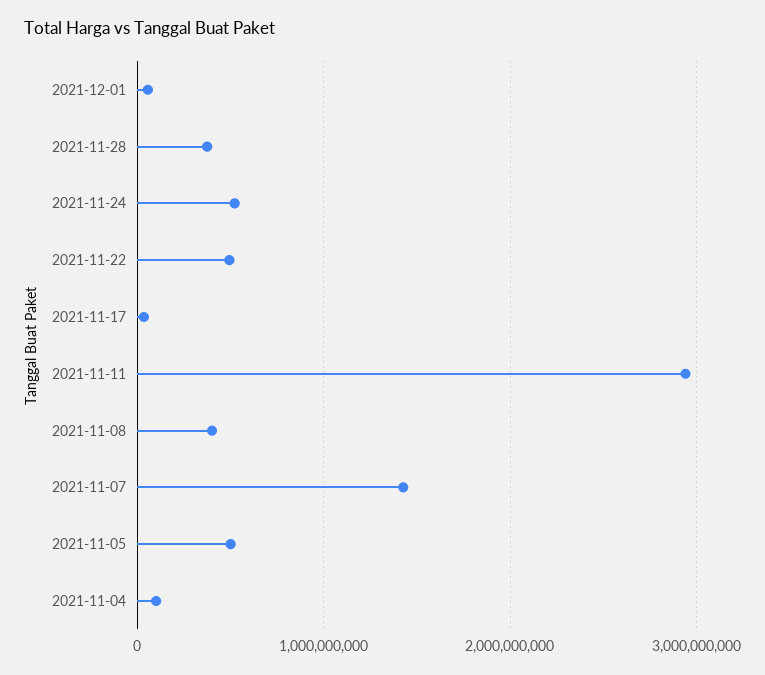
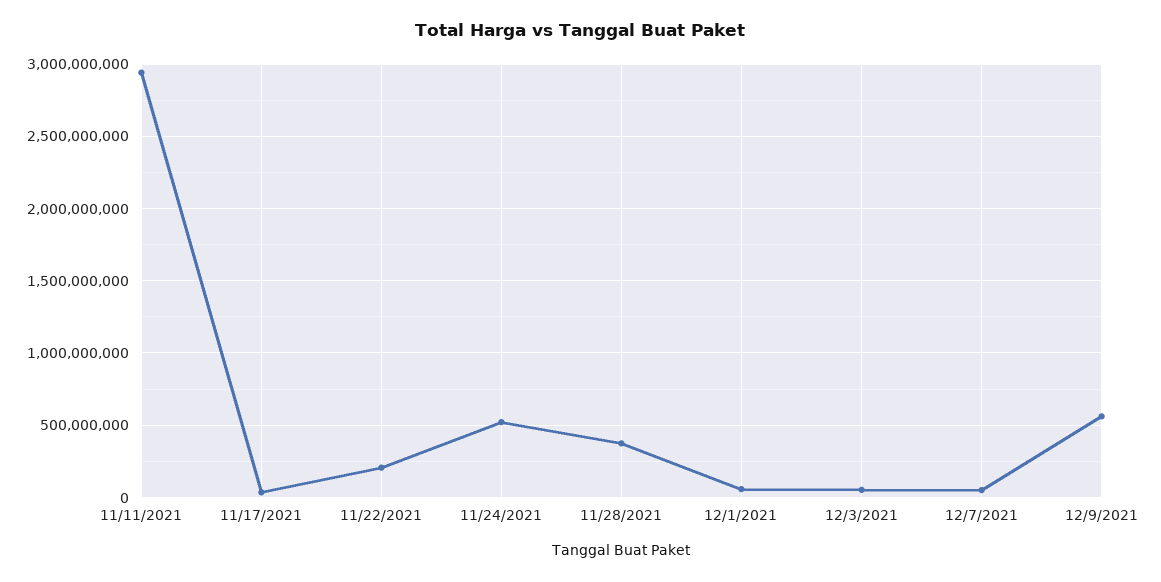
2021-11-22: 500000000 -> 200000000
2021-11-08: 400000000 -> none
2021-11-07: 1400000000 -> none
2021-11-05: 500000000 -> none
2021-11-04: 100000000 -> none
12/3/2021: none -> 50000000
12/7/2021: none -> 50000000
12/9/2021: none -> 550000000

